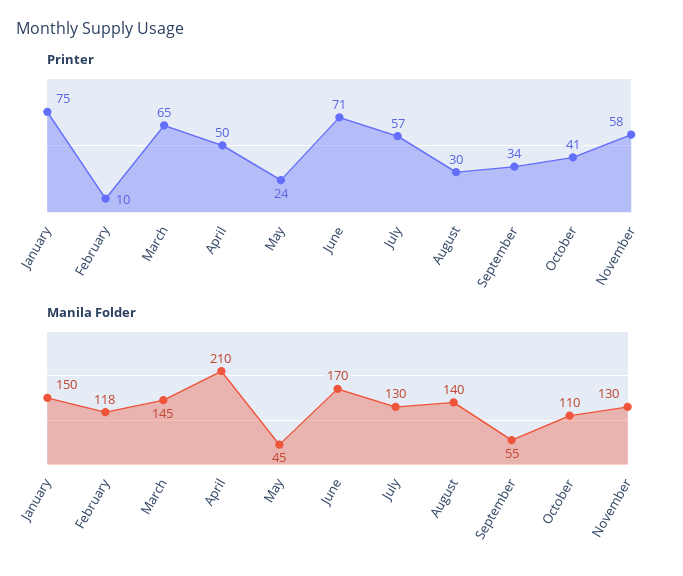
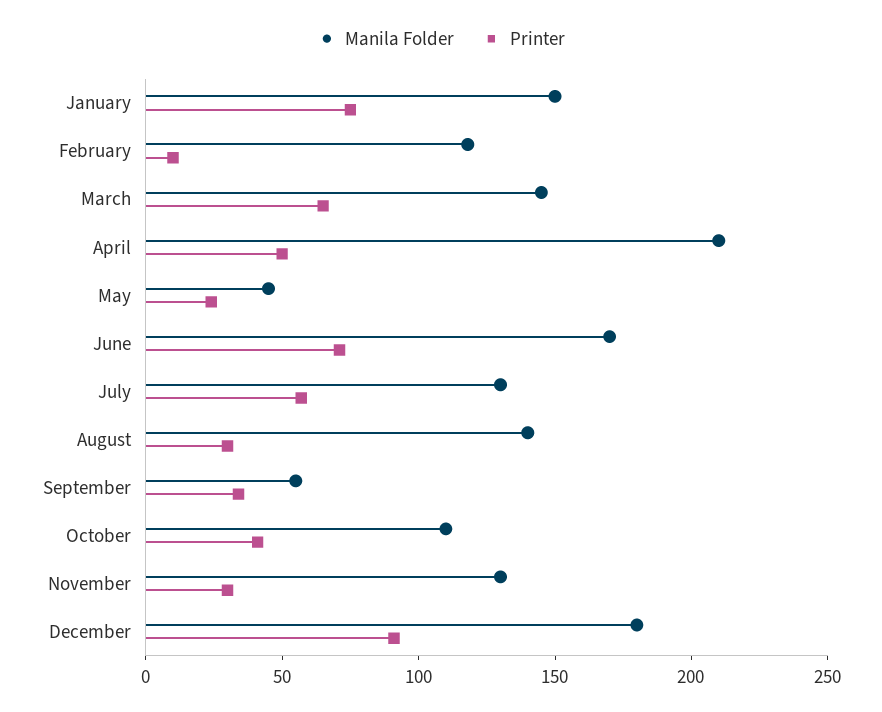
Printer, November: 58 -> 30
Manila Folder, December: none -> 180
Printer, December: none -> 90

